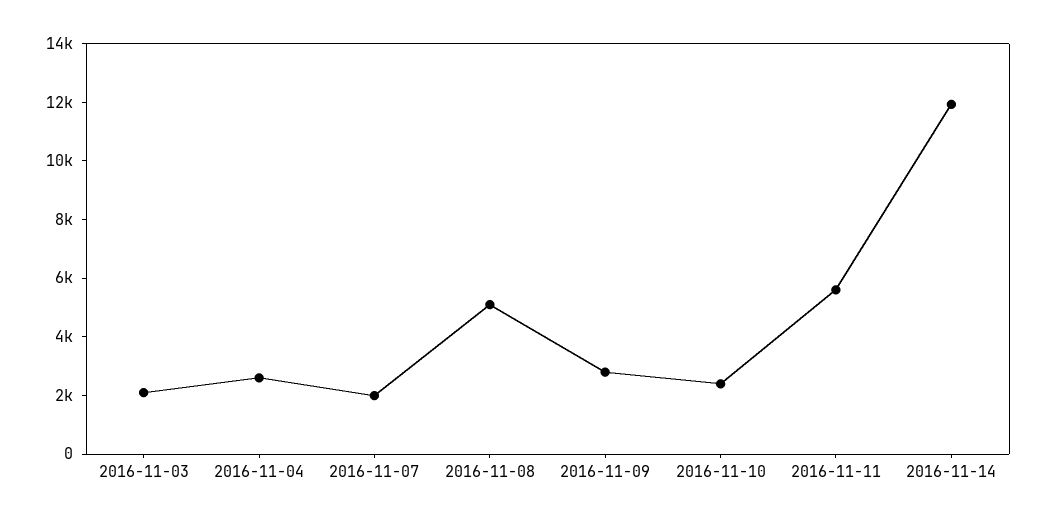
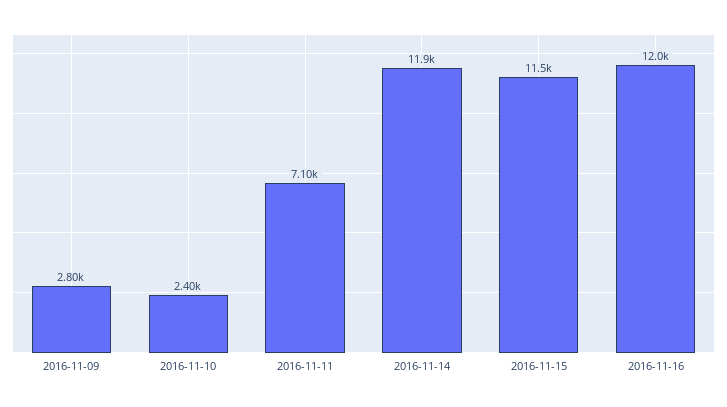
2016-11-03: 2000 -> none
2016-11-04: 2500 -> none
2016-11-07: 2000 -> none
2016-11-08: 5000 -> none
2016-11-11: 5500 -> 7100
2016-11-15: none -> 11500
2016-11-16: none -> 12000

